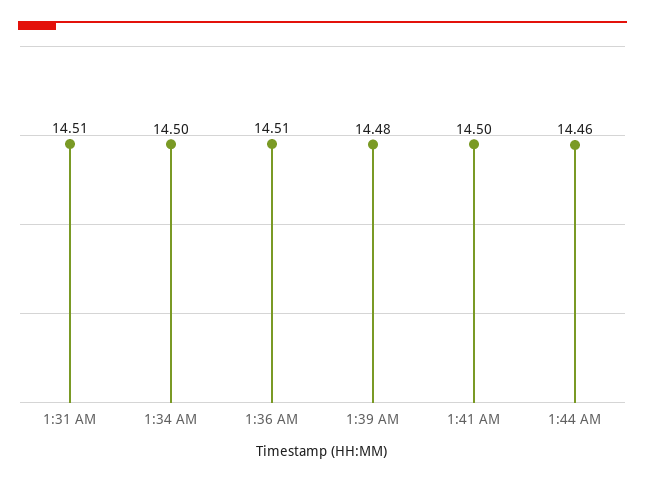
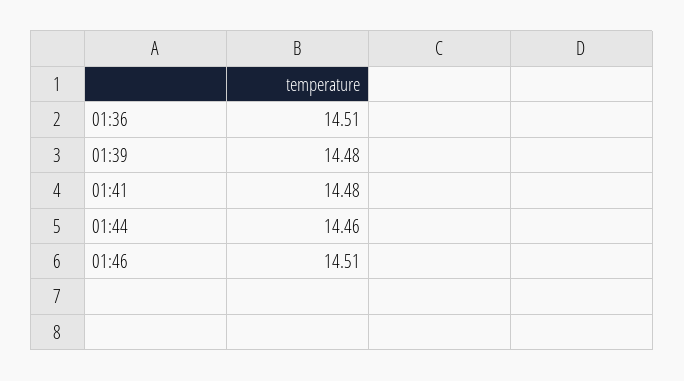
1:31 AM: 14.51 -> none
1:34 AM: 14.5 -> none
1:41 AM: 14.5 -> 14.48
01:46: none -> 14.51

